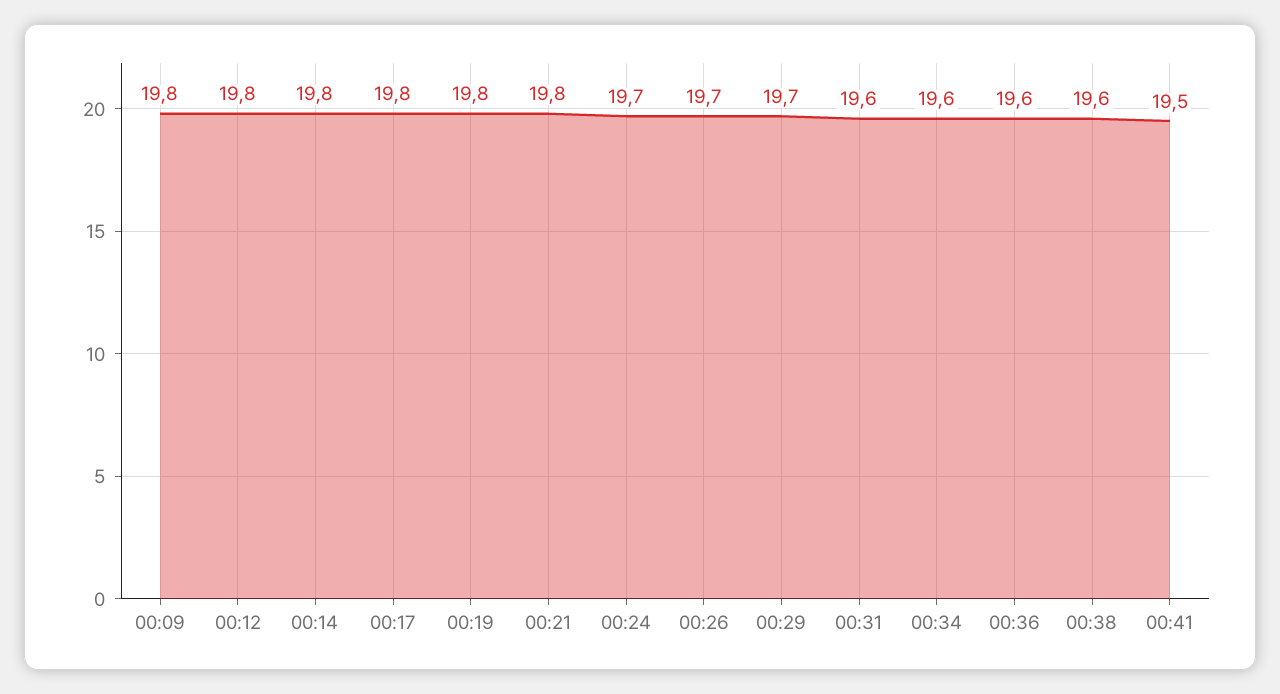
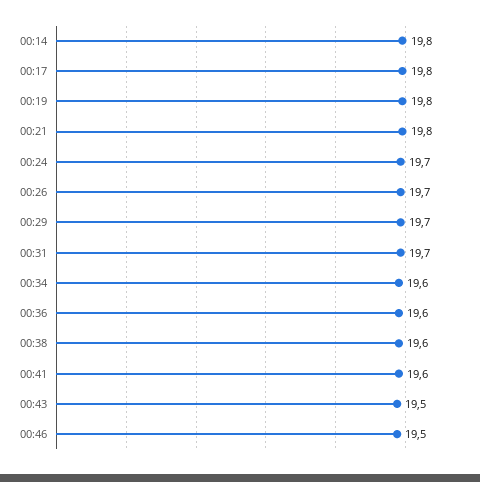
00:09: 19.8 -> none
00:12: 19.8 -> none
00:31: 19.6 -> 19.7
00:41: 19.5 -> 19.6
00:43: none -> 19.5
00:46: none -> 19.5

